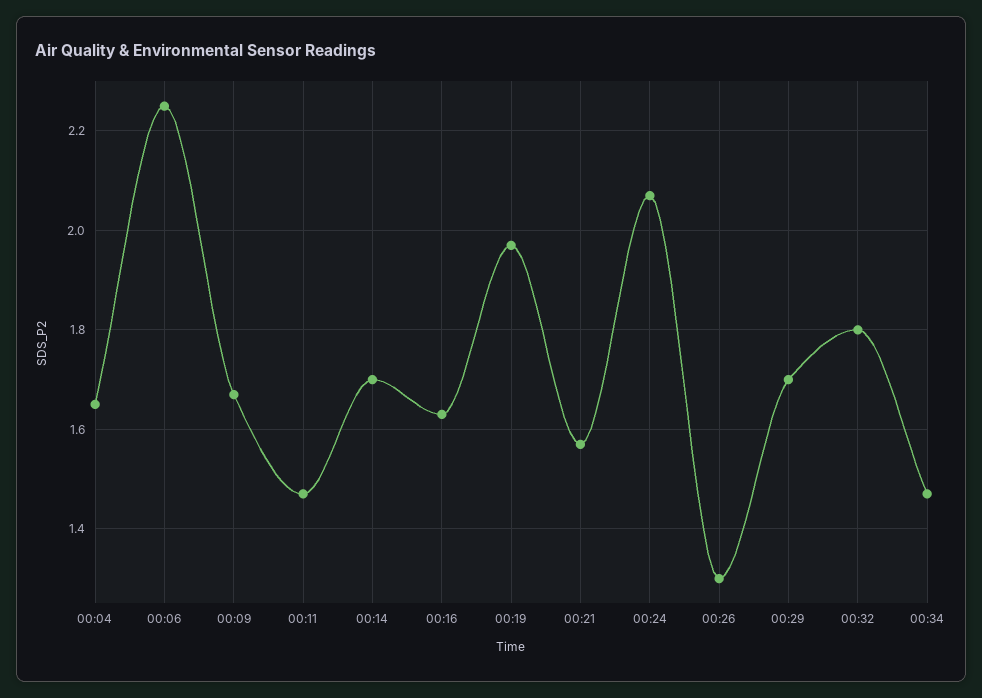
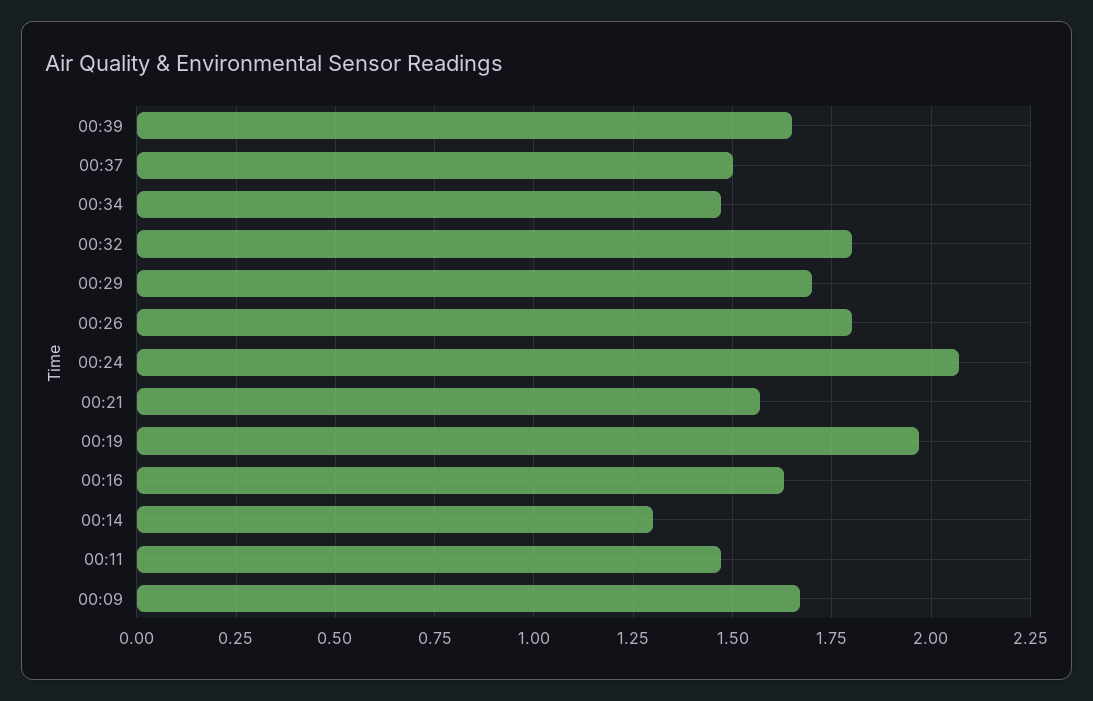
00:04: 1.65 -> none
00:06: 2.25 -> none
00:14: 1.7 -> 1.3
00:26: 1.3 -> 1.8
00:39: none -> 1.65
00:37: none -> 1.5

